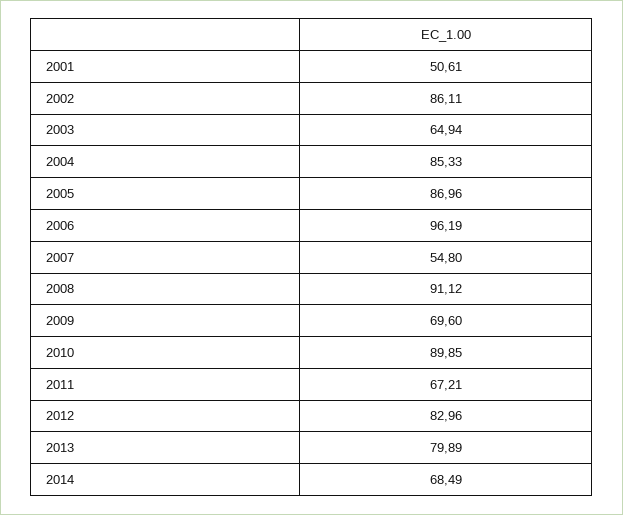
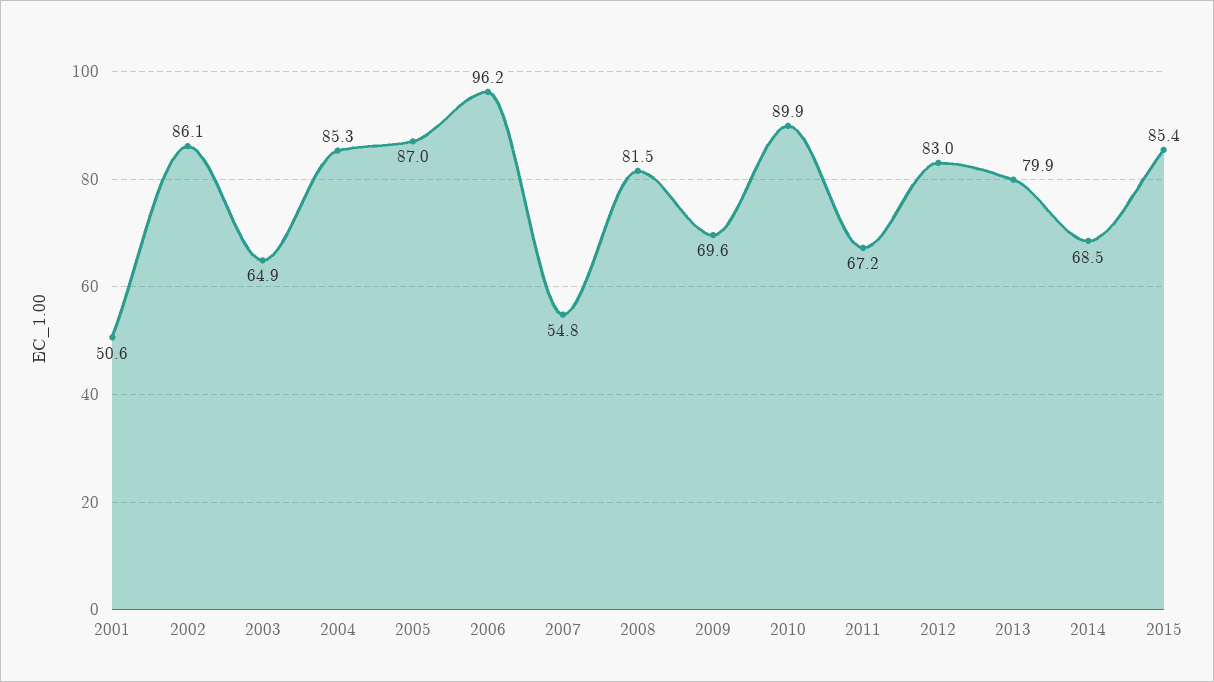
2008: 91.12 -> 81.5
2015: none -> 85.4

